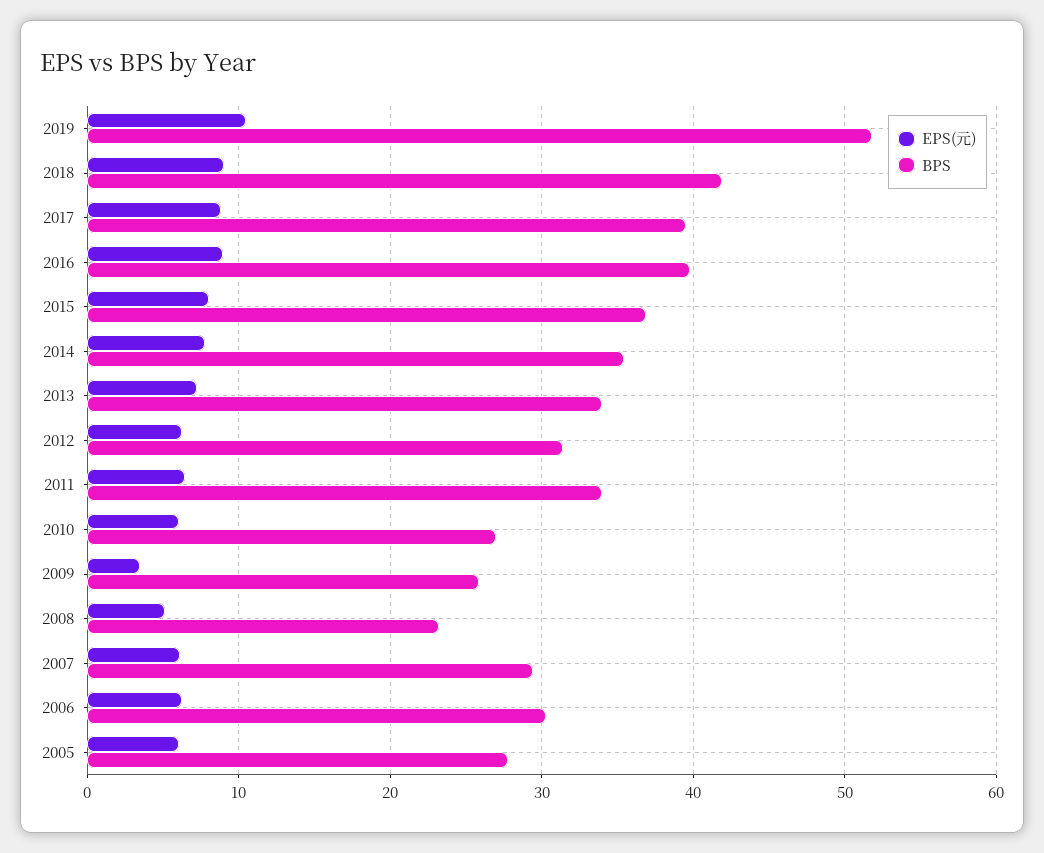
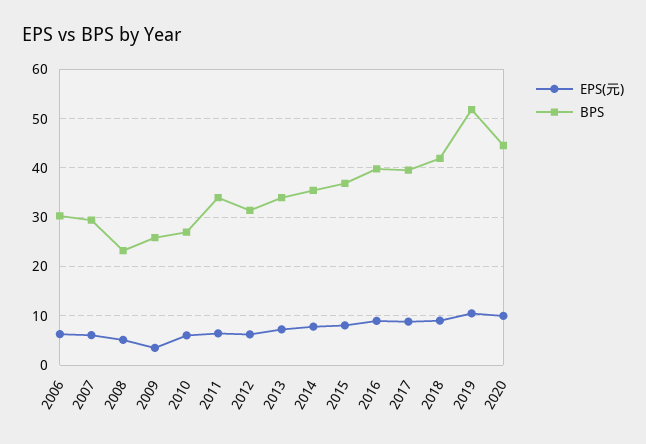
EPS(元), 2005: 6 -> none
BPS, 2005: 28 -> none
EPS(元), 2020: none -> 10
BPS, 2020: none -> 44

